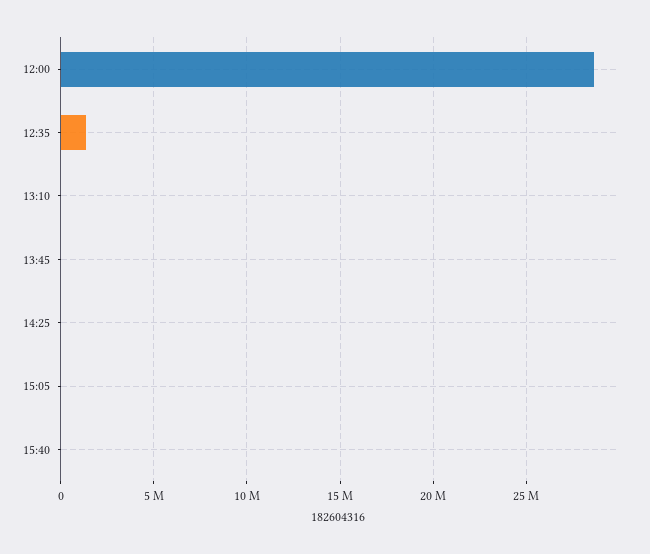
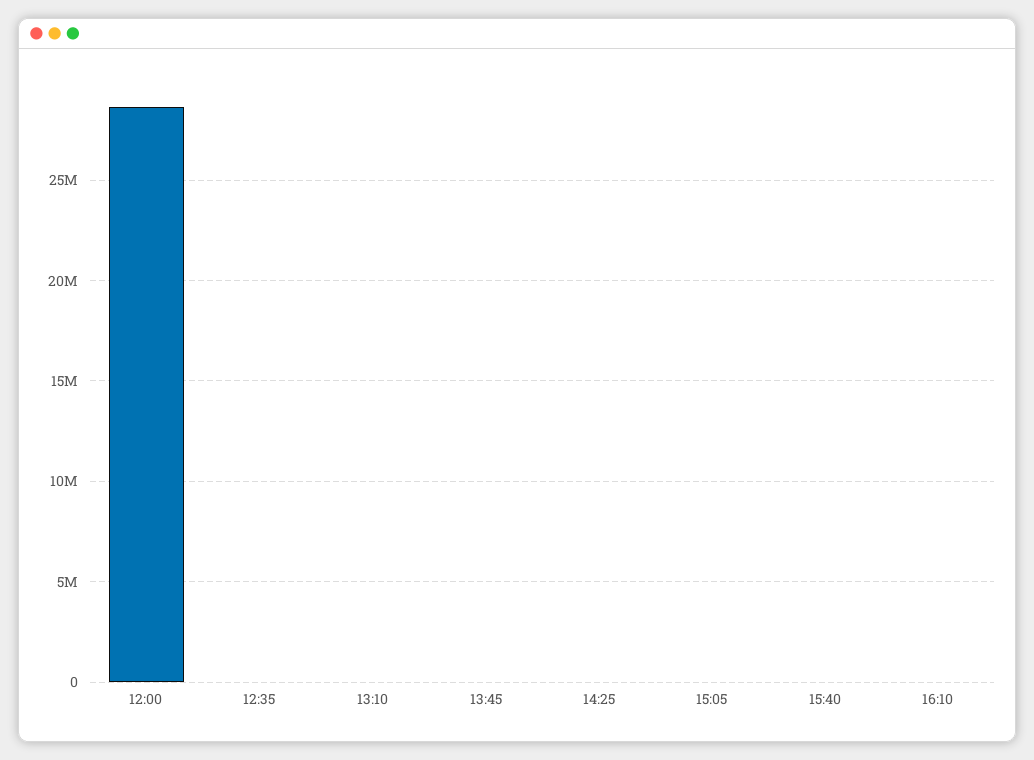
12:35: 1500000 -> 0
16:10: none -> 0

